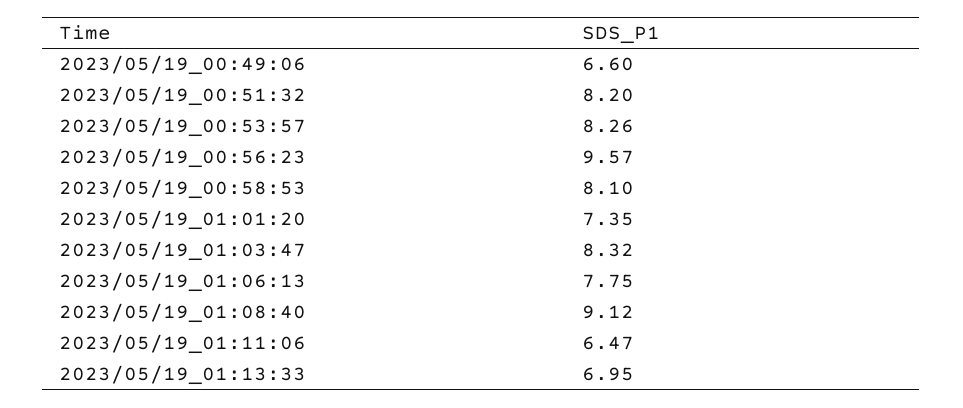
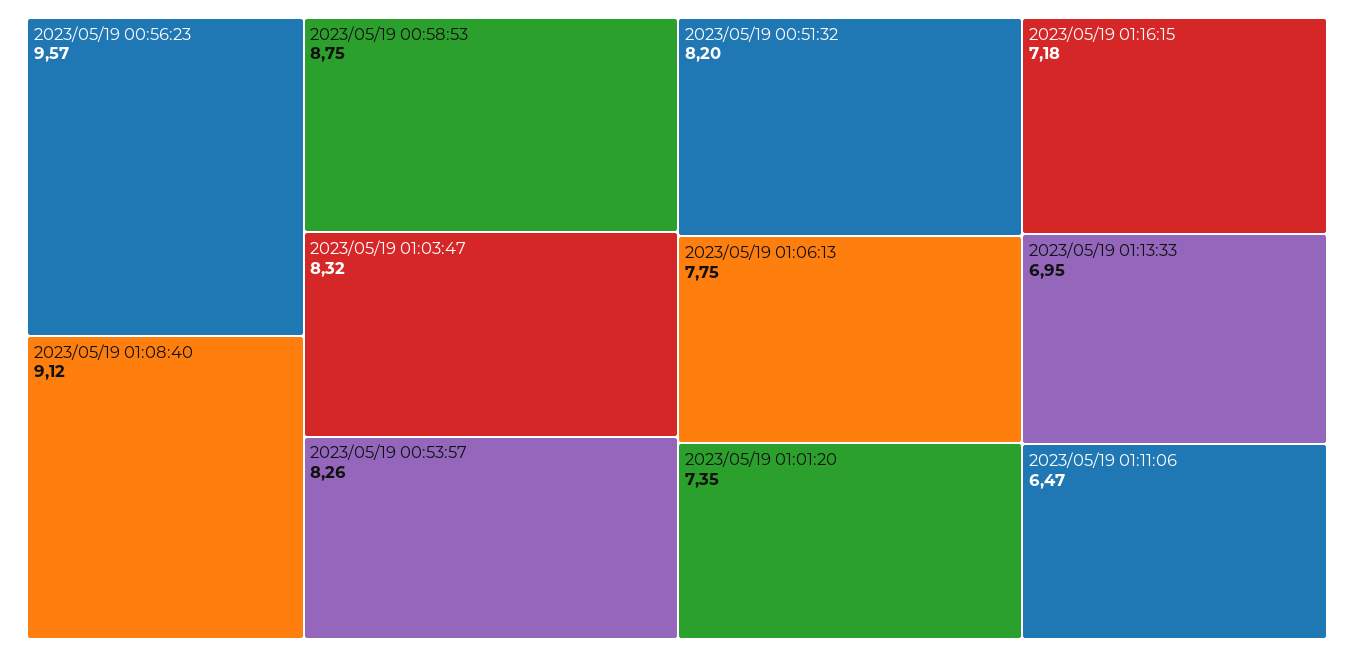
2023/05/19_00:49:06: 6.6 -> none
2023/05/19_00:58:53: 8.1 -> 8.75
2023/05/19 01:16:15: none -> 7.18

